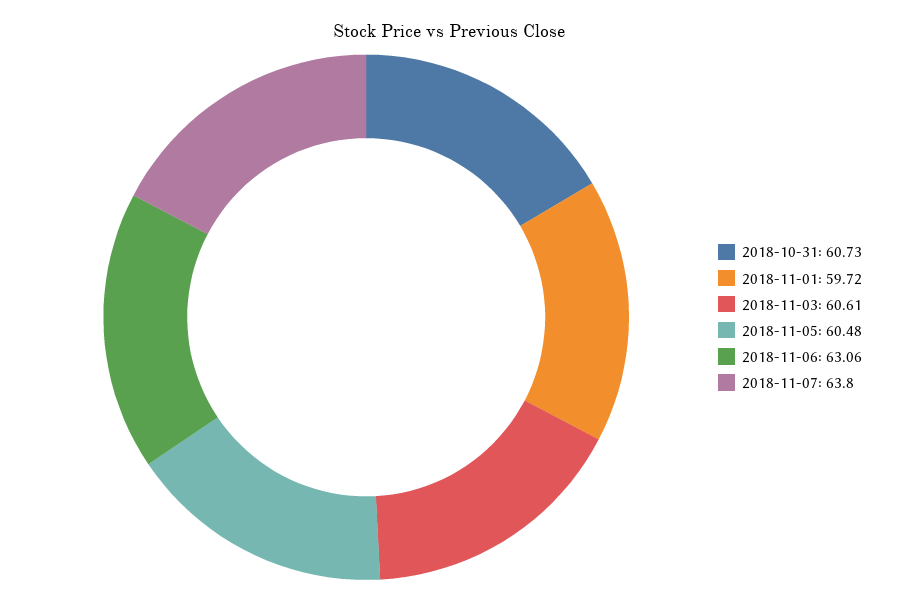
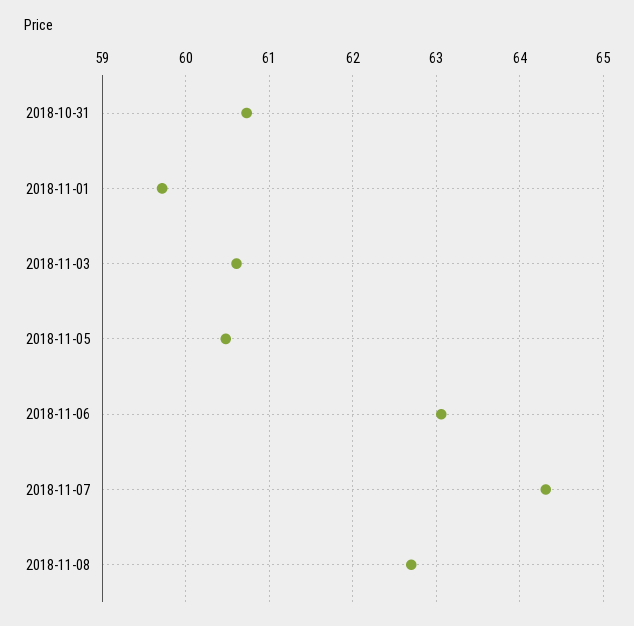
2018-11-07: 63.8 -> 64.3
2018-11-08: none -> 62.7

